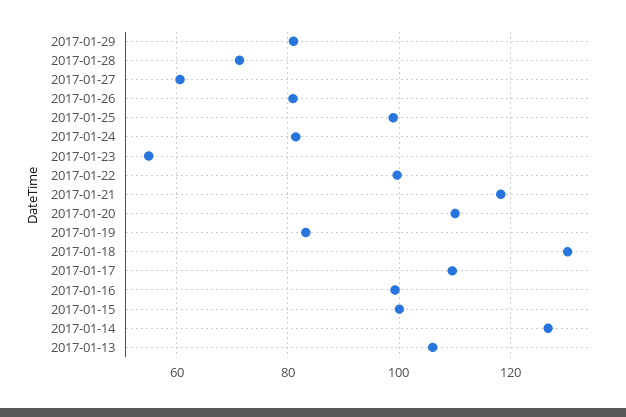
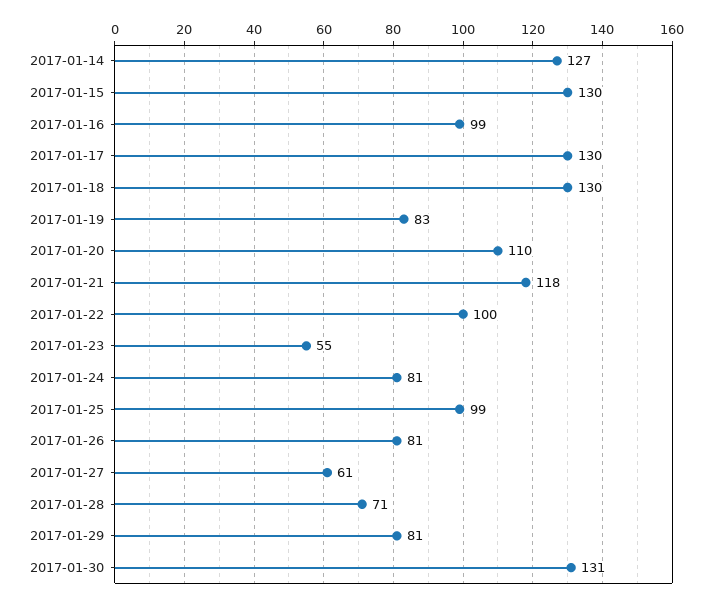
2017-01-17: 110 -> 130
2017-01-15: 100 -> 130
2017-01-13: 106 -> none
2017-01-30: none -> 131

